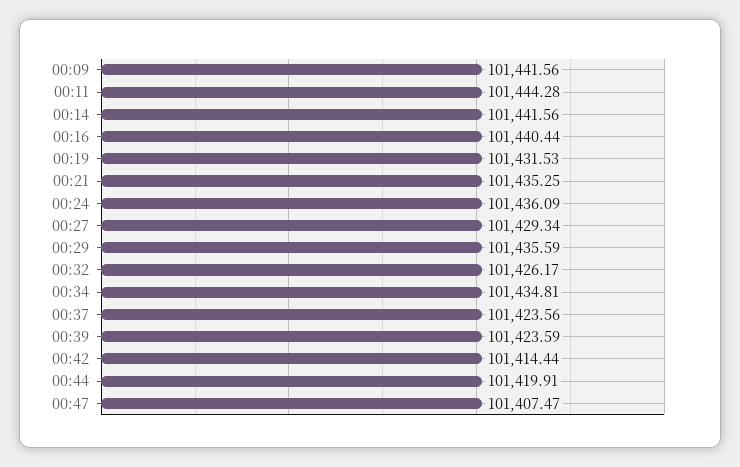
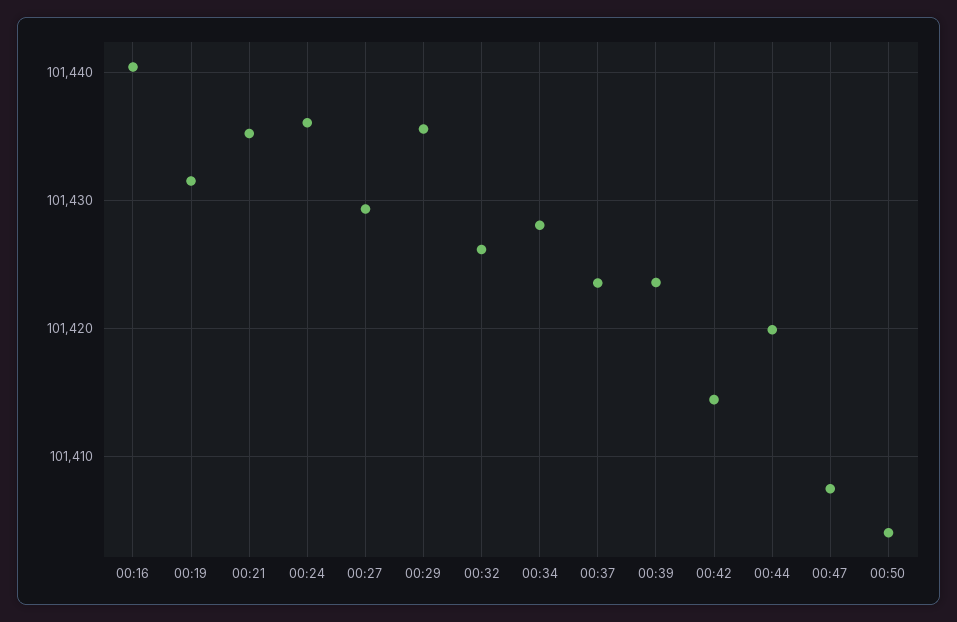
00:09: 101441.56 -> none
00:11: 101444.28 -> none
00:14: 101441.56 -> none
00:34: 101434.81 -> 101428
00:50: none -> 101404

